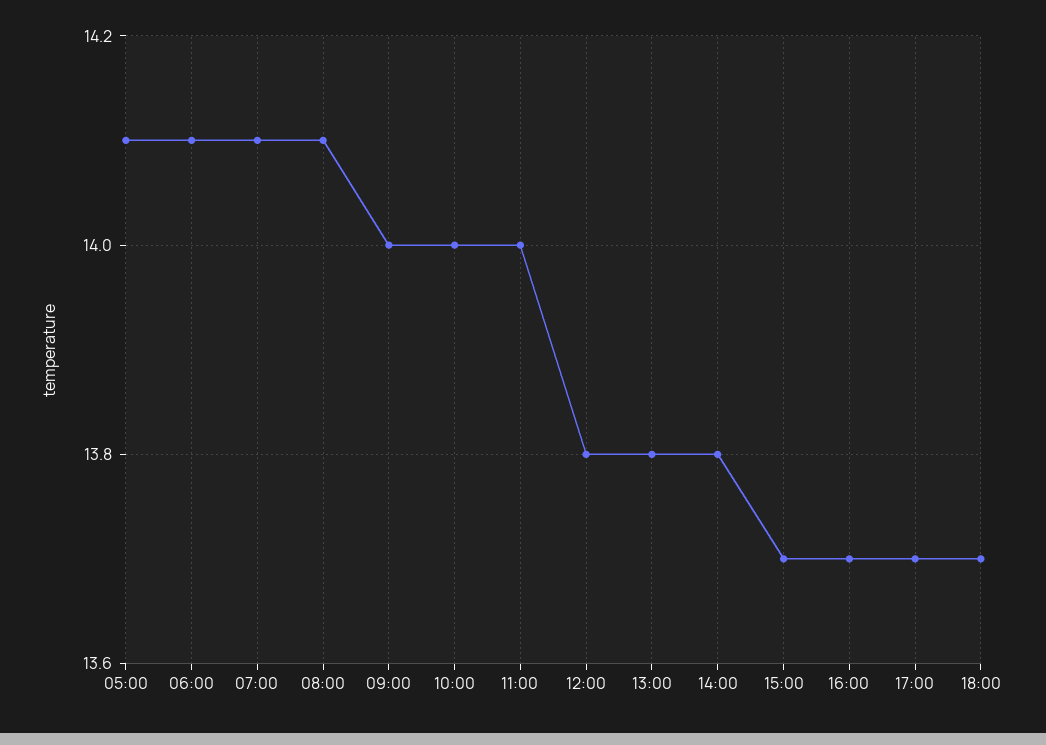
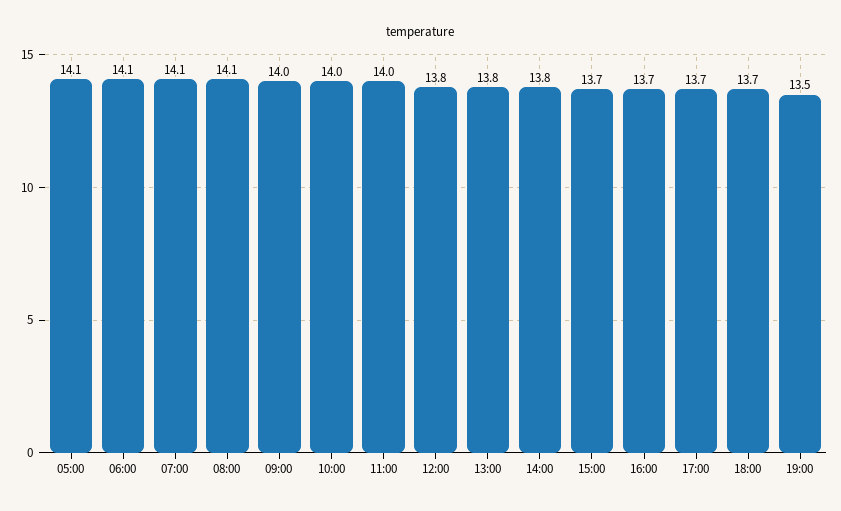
19:00: none -> 13.5

